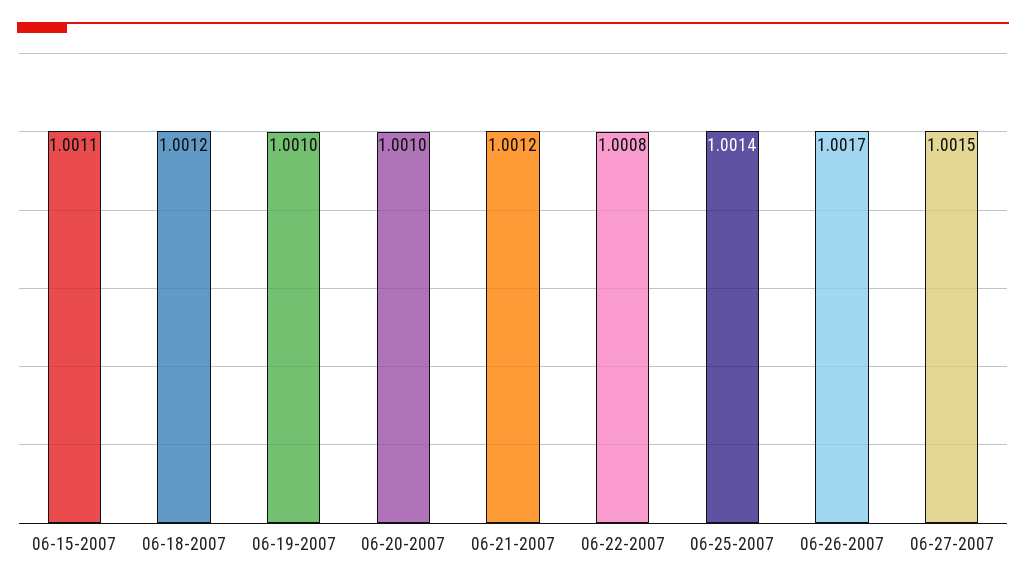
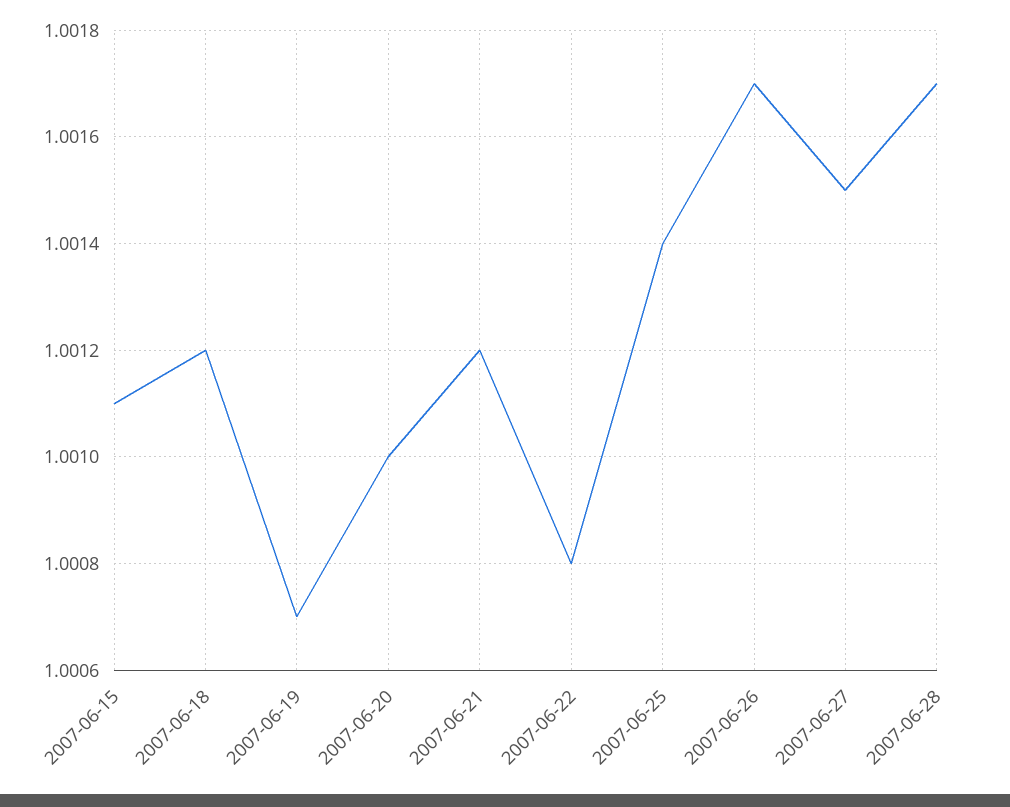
06-19-2007: 1.001 -> 1.0007
2007-06-28: none -> 1.0017

